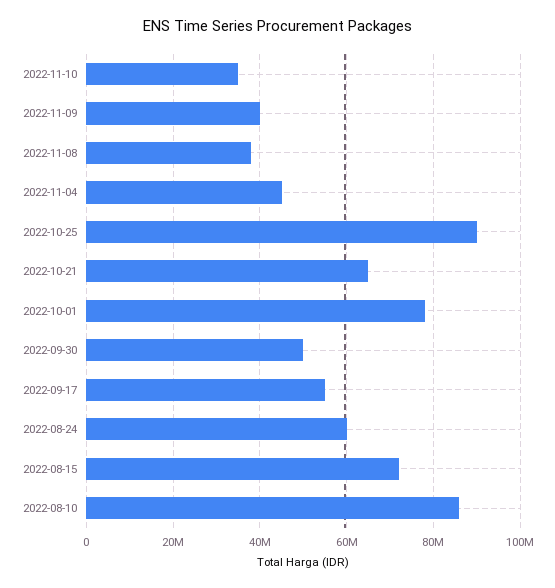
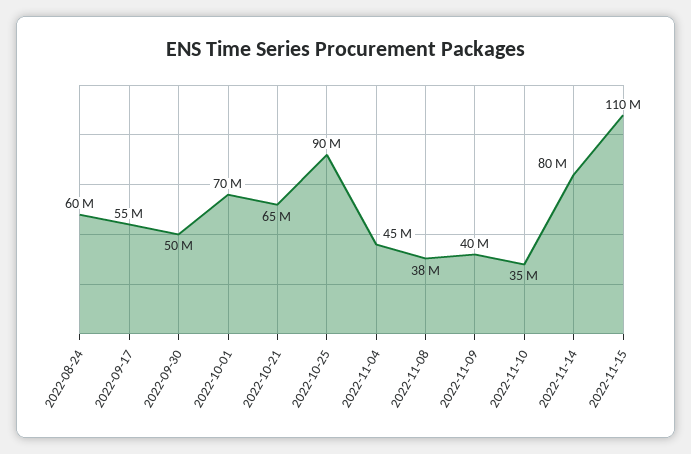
2022-10-01: 78000000 -> 70000000
2022-08-15: 72000000 -> none
2022-08-10: 86000000 -> none
2022-11-14: none -> 80000000
2022-11-15: none -> 110000000

